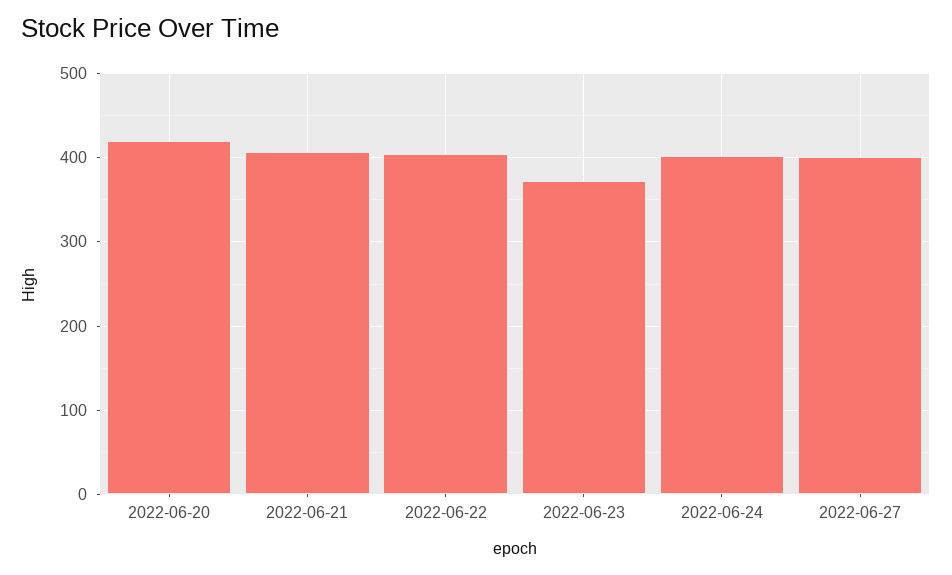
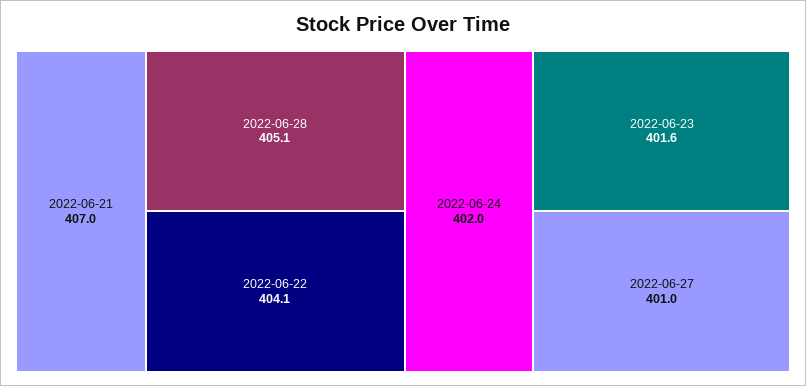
2022-06-20: 420 -> none
2022-06-23: 370 -> 401.6
2022-06-28: none -> 405.1

